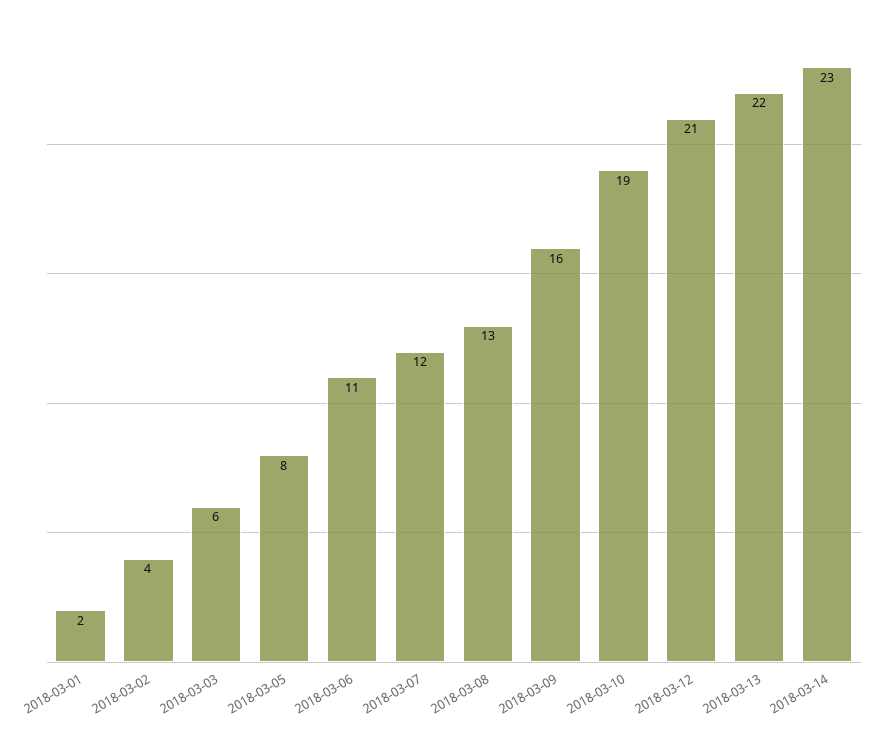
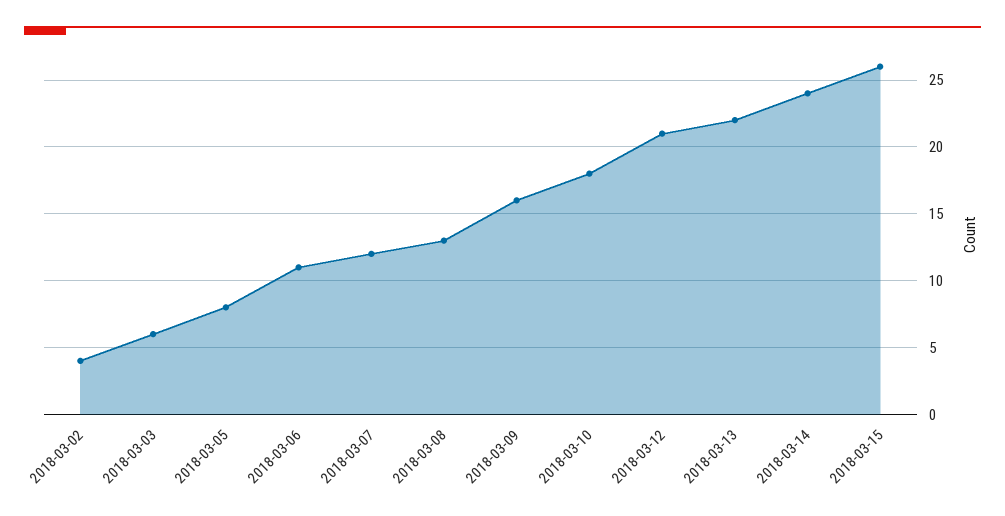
2018-03-01: 2 -> none
2018-03-10: 19 -> 18
2018-03-14: 23 -> 24
2018-03-15: none -> 26

